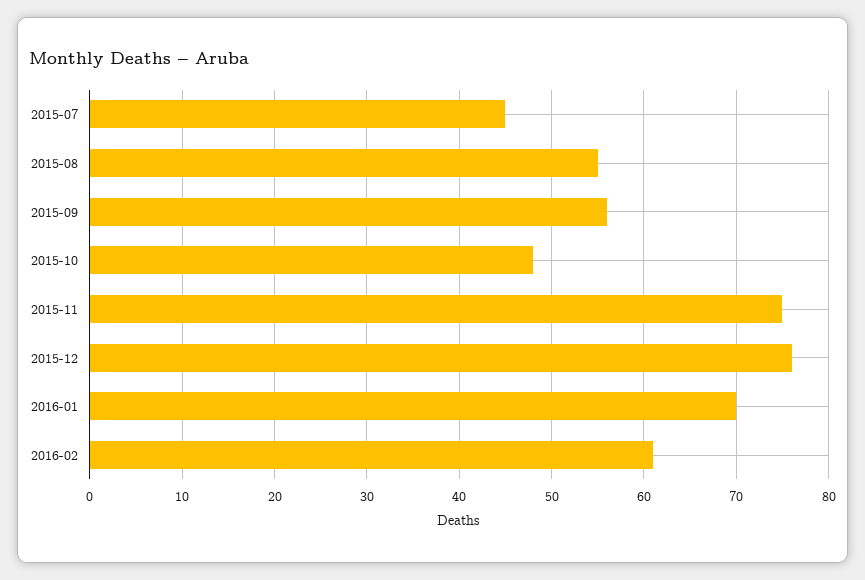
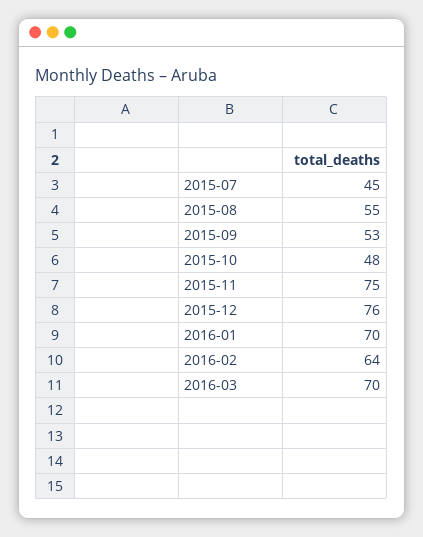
2015-09: 56 -> 53
2016-02: 61 -> 64
2016-03: none -> 70

